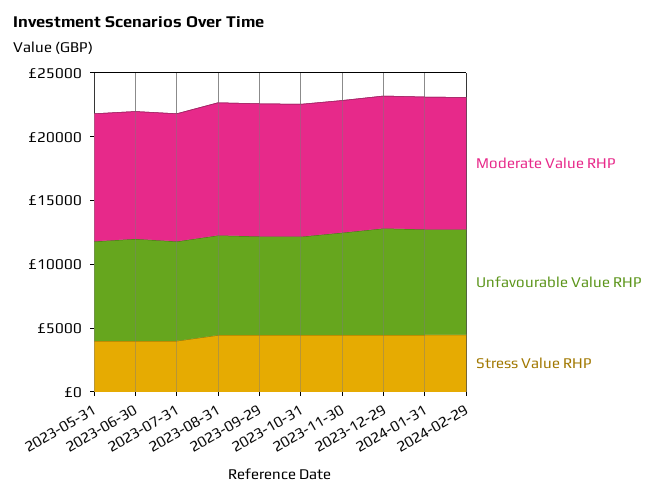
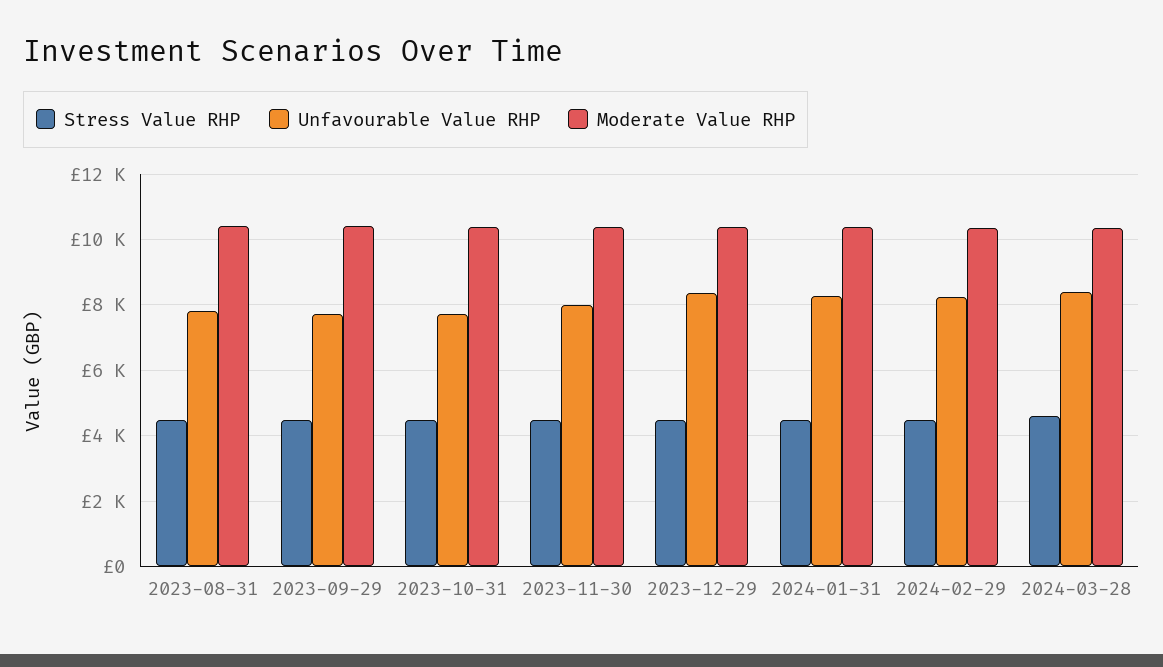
Moderate Value RHP, 2023-05-31: 10000 -> none
Unfavourable Value RHP, 2023-05-31: 8000 -> none
Stress Value RHP, 2023-05-31: 4000 -> none
Moderate Value RHP, 2023-06-30: 10000 -> none
Unfavourable Value RHP, 2023-06-30: 8000 -> none
Stress Value RHP, 2023-06-30: 4000 -> none
Moderate Value RHP, 2023-07-31: 10000 -> none
Unfavourable Value RHP, 2023-07-31: 8000 -> none
Stress Value RHP, 2023-07-31: 4000 -> none
Stress Value RHP, 2024-03-28: none -> 4600
Unfavourable Value RHP, 2024-03-28: none -> 8400
Moderate Value RHP, 2024-03-28: none -> 10400

